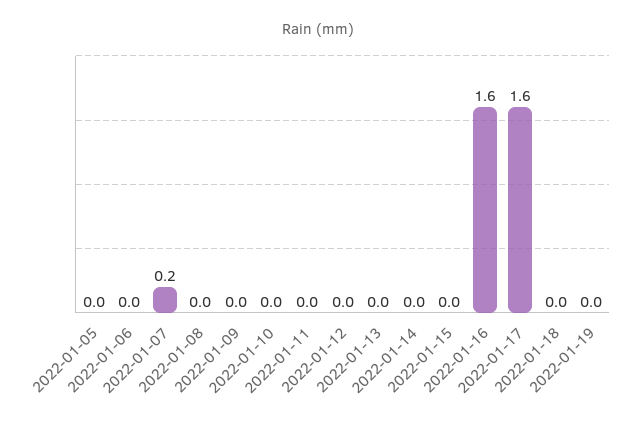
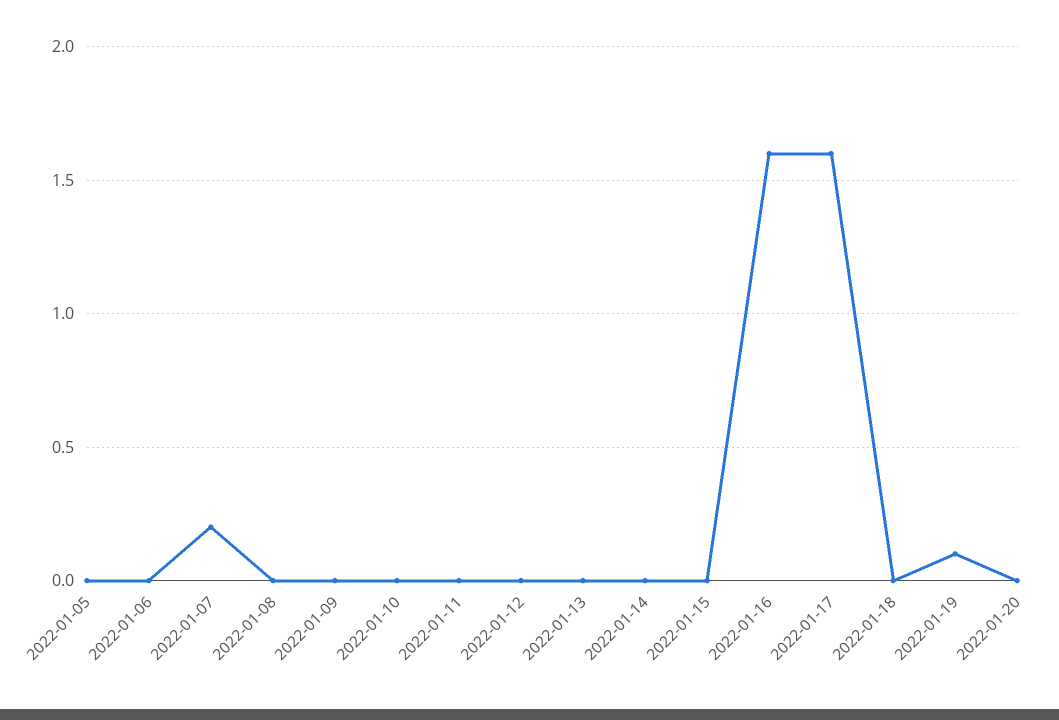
2022-01-19: 0 -> 0.1
2022-01-20: none -> 0

